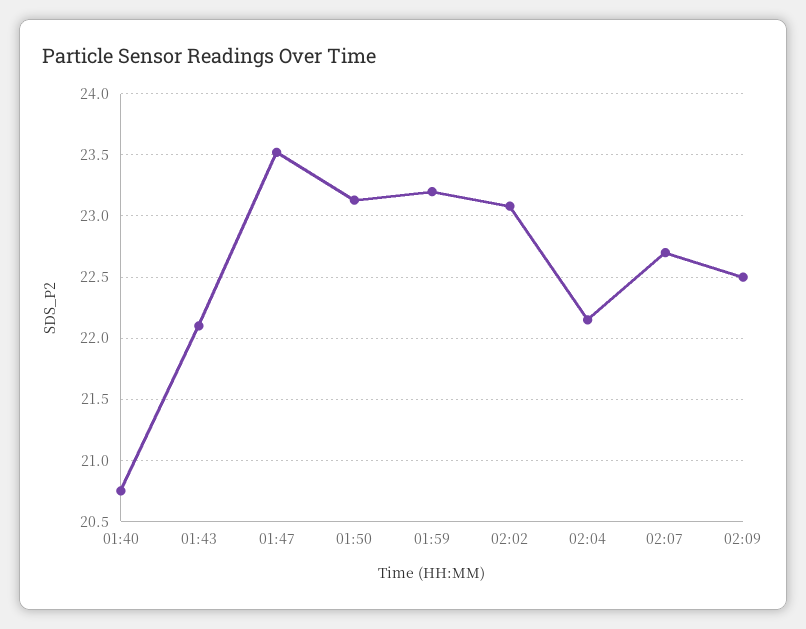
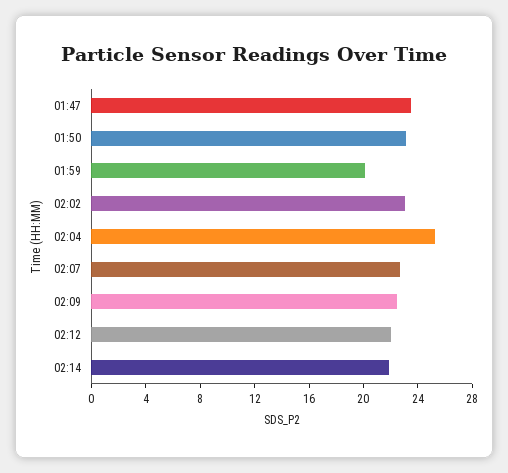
01:40: 20.75 -> none
01:43: 22.1 -> none
01:59: 23.2 -> 20
02:04: 22.15 -> 25
02:12: none -> 22
02:14: none -> 22

